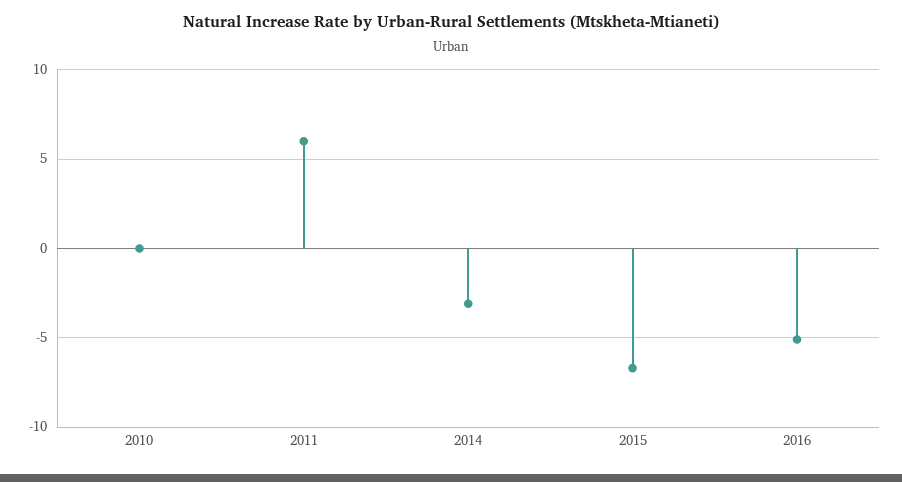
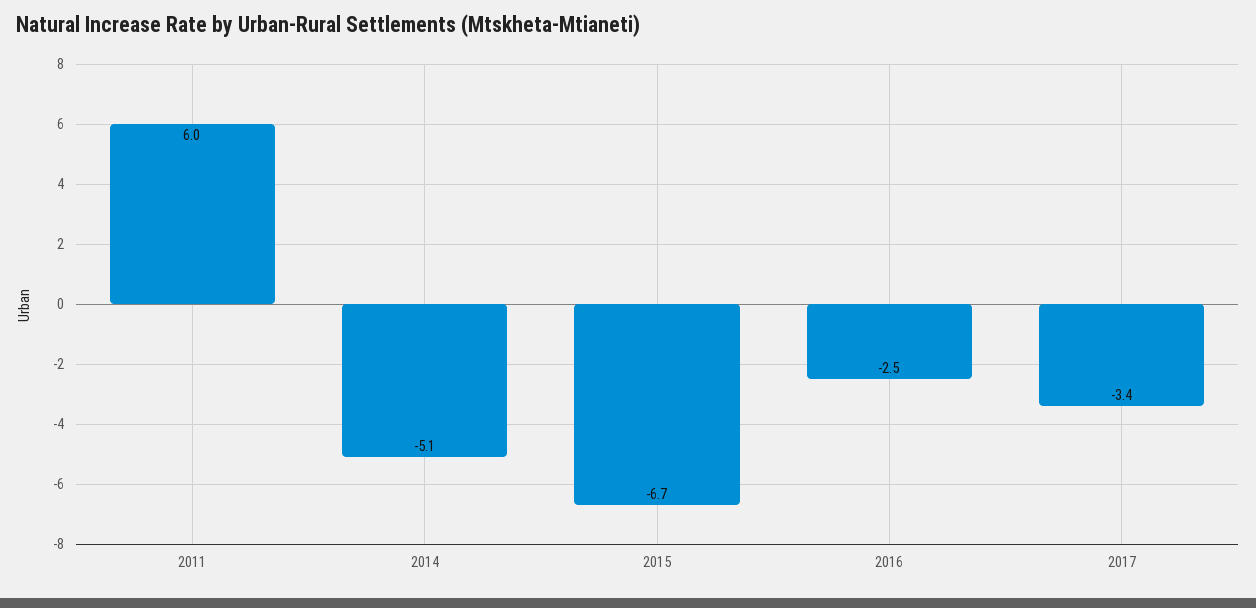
2010: 0 -> none
2014: -3 -> -5.1
2016: -5 -> -2.5
2017: none -> -3.4

